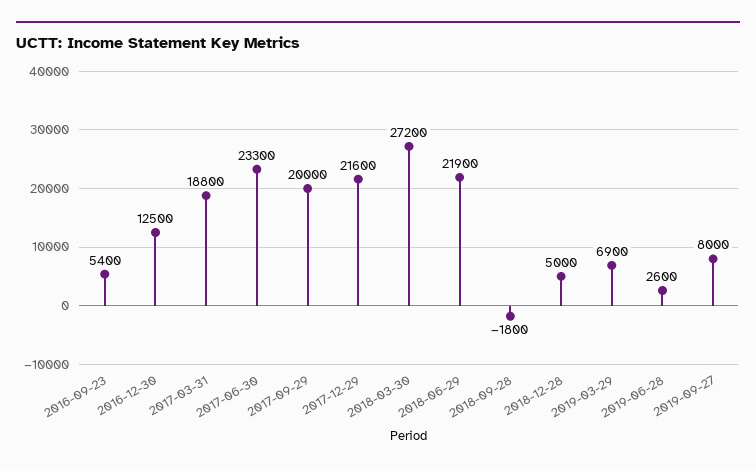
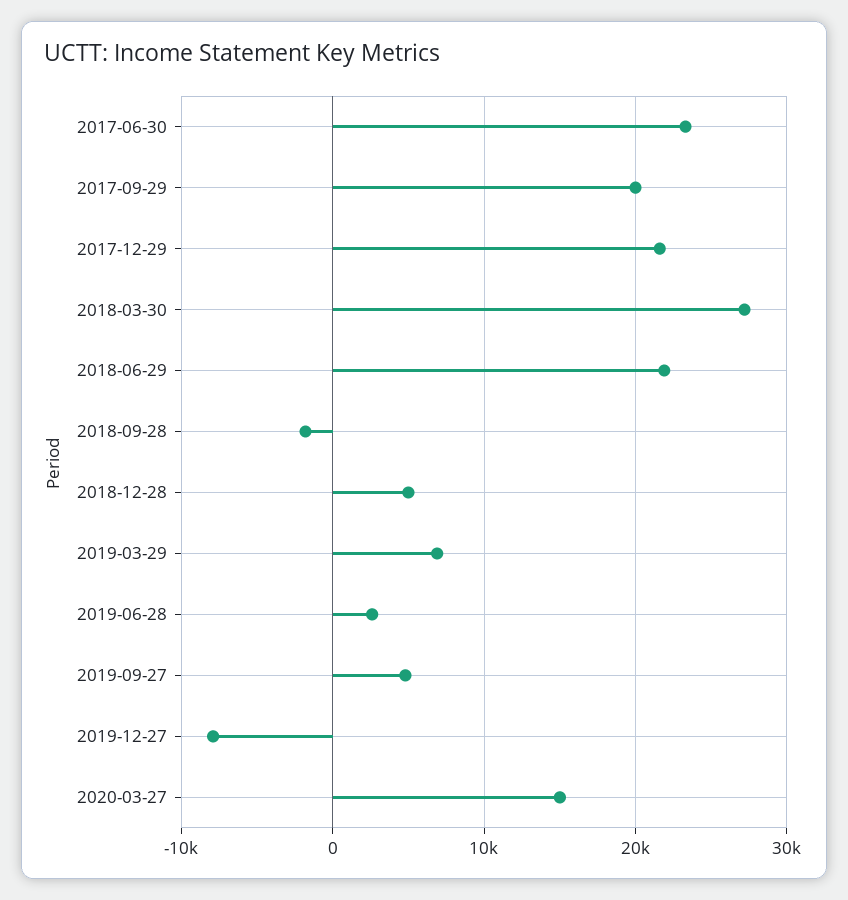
2016-09-23: 5400 -> none
2016-12-30: 12500 -> none
2017-03-31: 18800 -> none
2019-09-27: 8000 -> 5000
2019-12-27: none -> -8000
2020-03-27: none -> 15000

